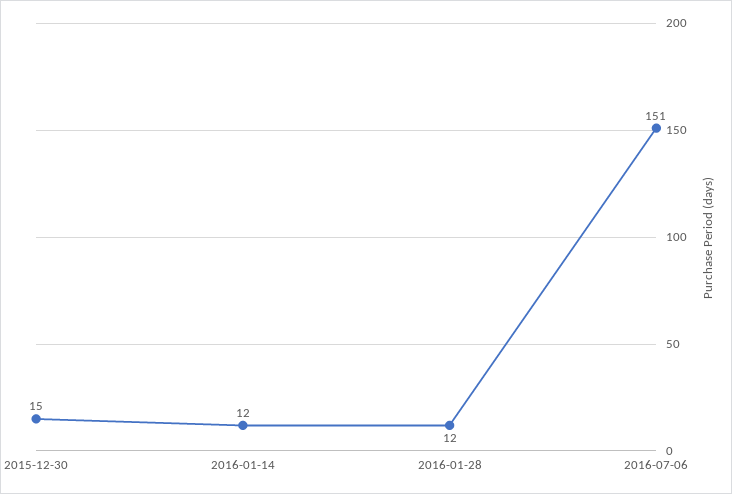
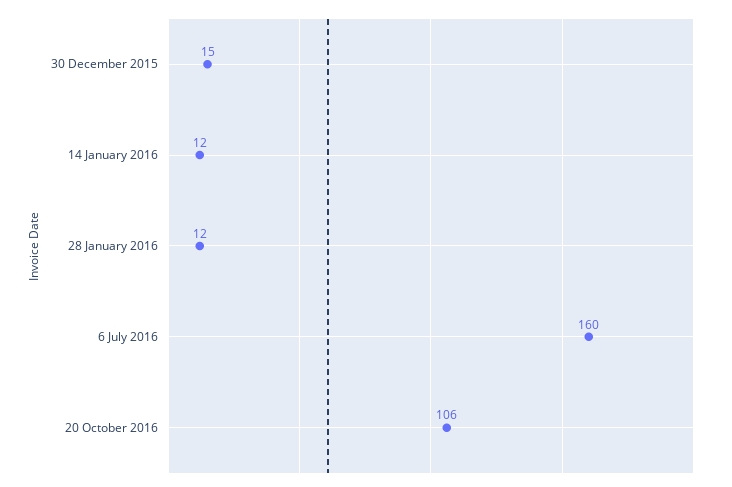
2016-07-06: 151 -> 160
20 October 2016: none -> 106

